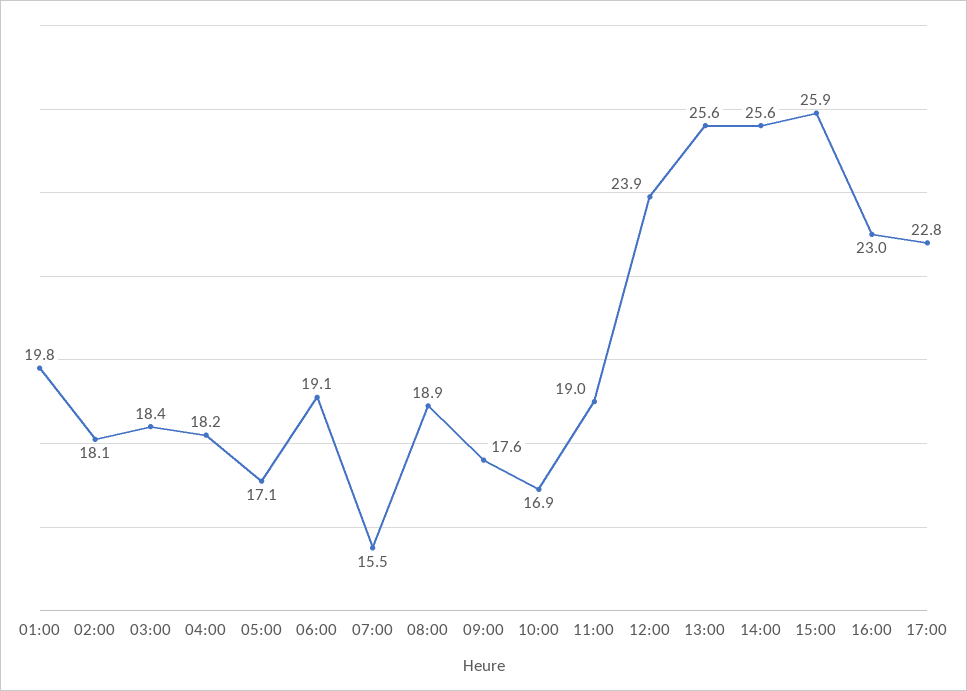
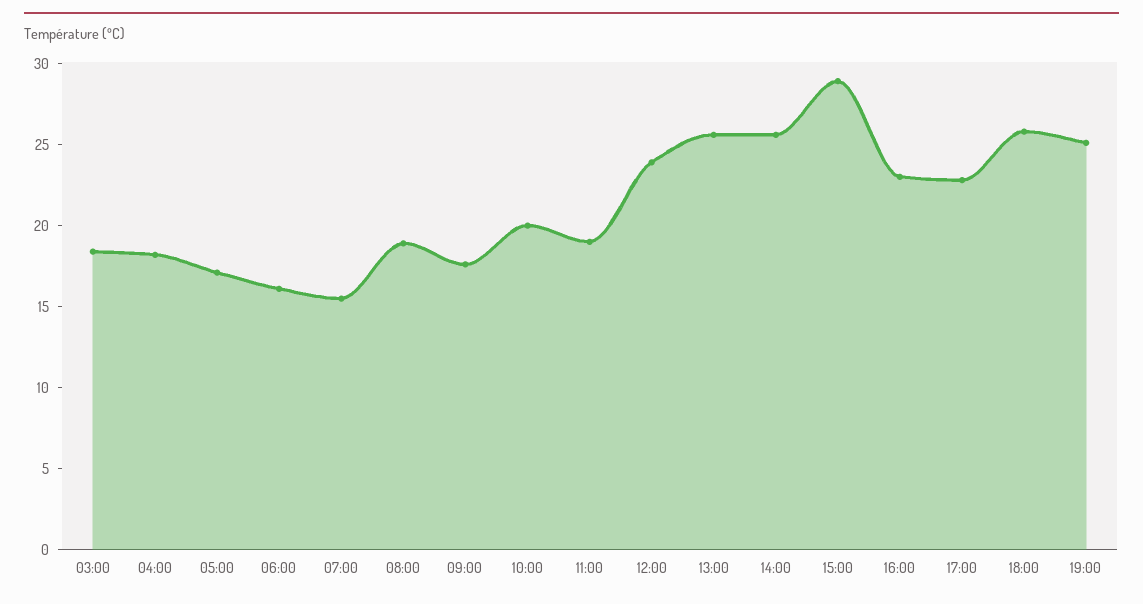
01:00: 19.8 -> none
02:00: 18.1 -> none
06:00: 19.1 -> 16
10:00: 16.9 -> 20
15:00: 25.9 -> 29
18:00: none -> 26
19:00: none -> 25

